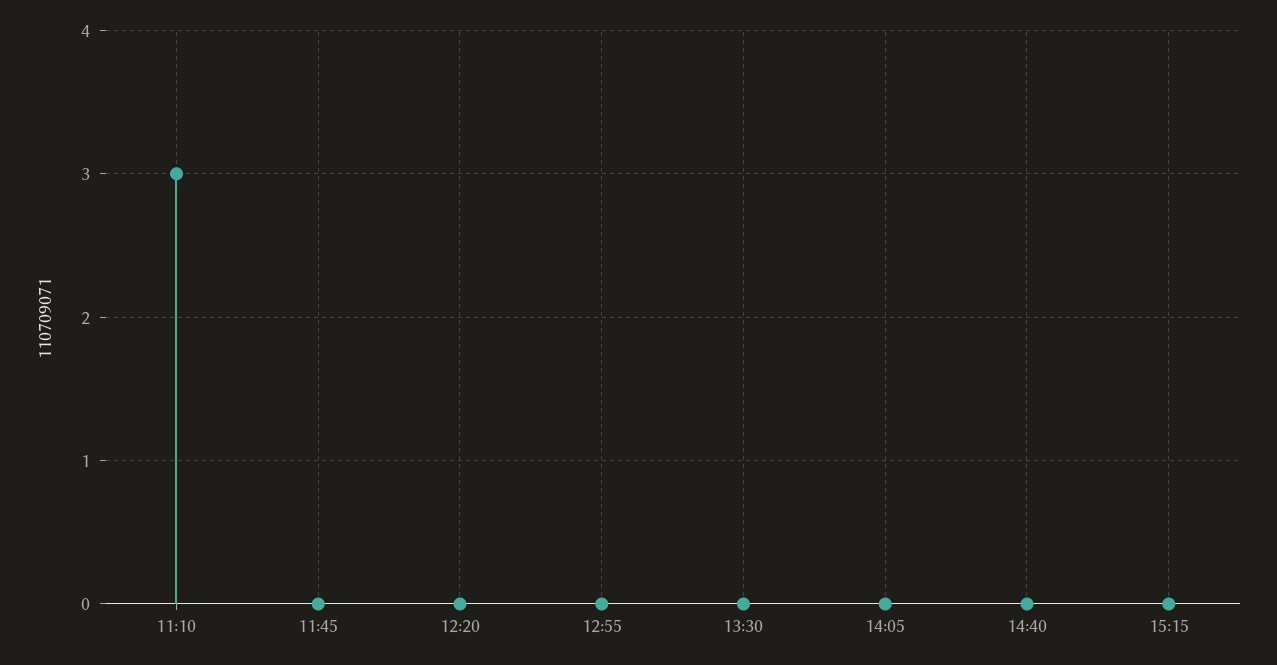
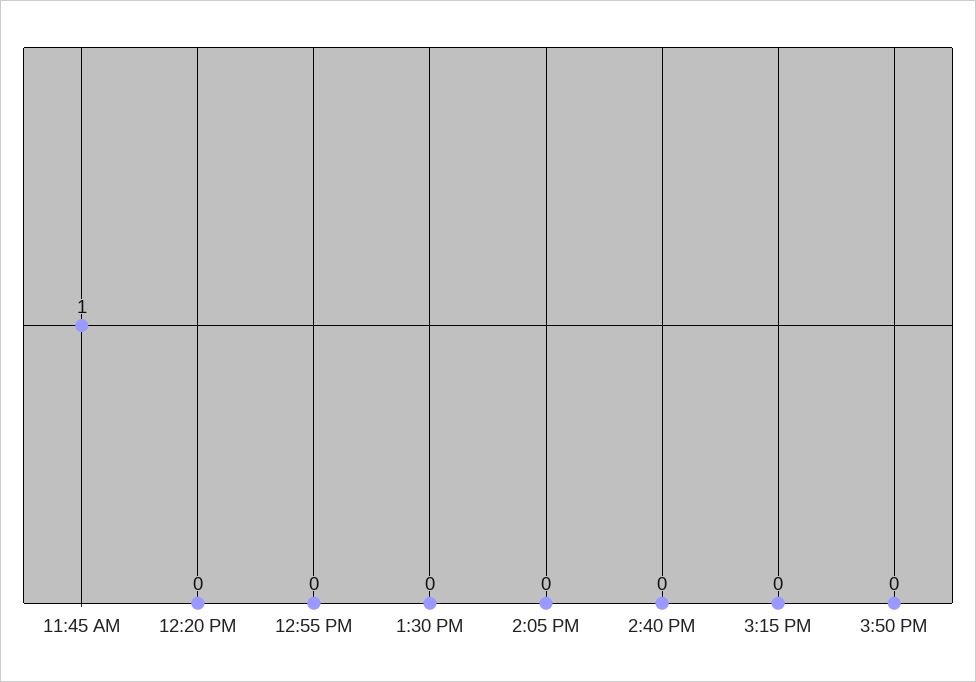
11:10: 3 -> none
11:45: 0 -> 1
3:50 PM: none -> 0

